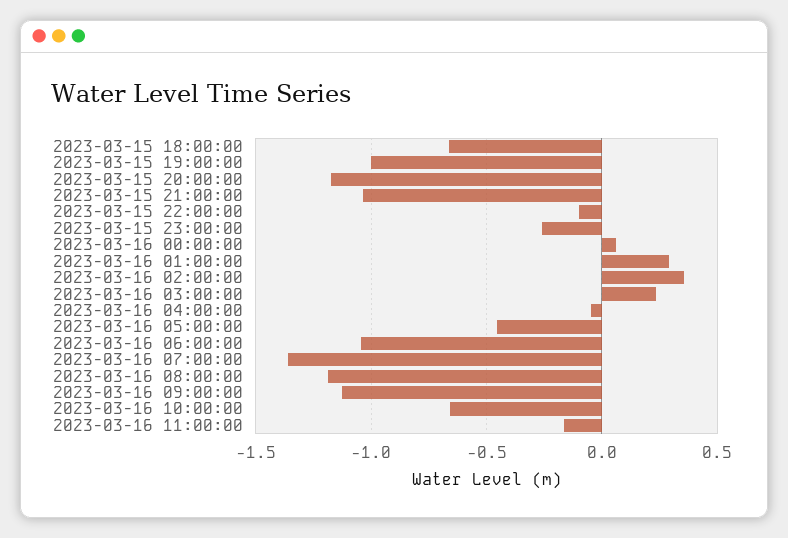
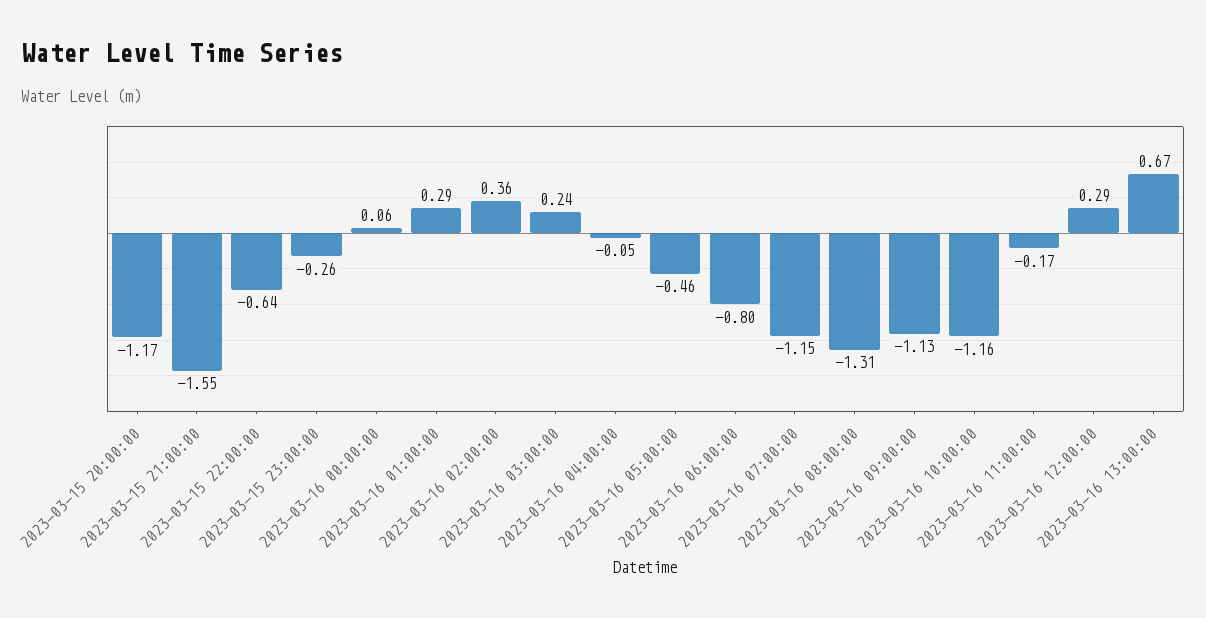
2023-03-15 18:00:00: -0.65 -> none
2023-03-15 19:00:00: -1 -> none
2023-03-15 21:00:00: -1.05 -> -1.55
2023-03-15 22:00:00: -0.1 -> -0.64
2023-03-16 06:00:00: -1.05 -> -0.8
2023-03-16 07:00:00: -1.35 -> -1.15
2023-03-16 08:00:00: -1.2 -> -1.31
2023-03-16 10:00:00: -0.65 -> -1.16
2023-03-16 12:00:00: none -> 0.29
2023-03-16 13:00:00: none -> 0.67

